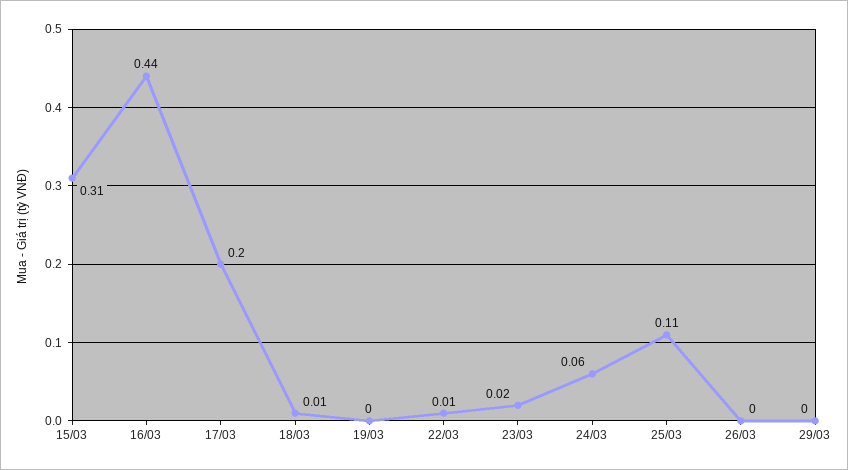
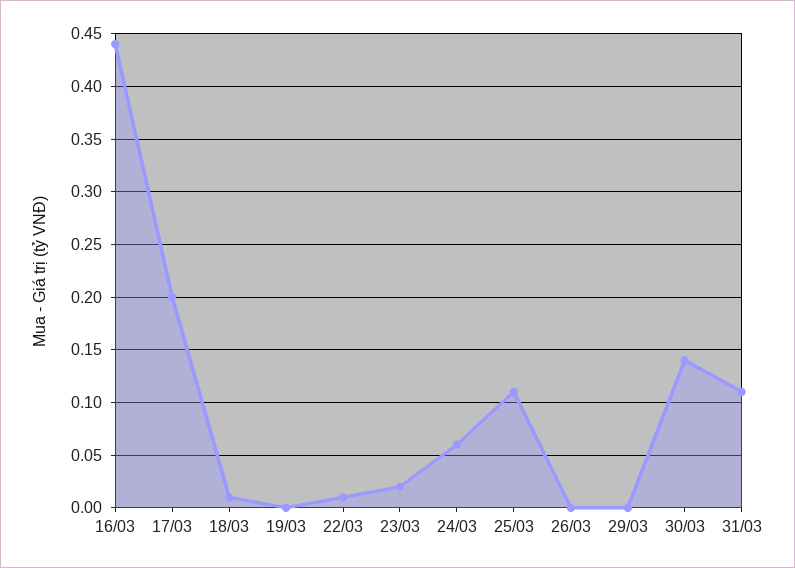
15/03: 0.31 -> none
30/03: none -> 0.14
31/03: none -> 0.11

